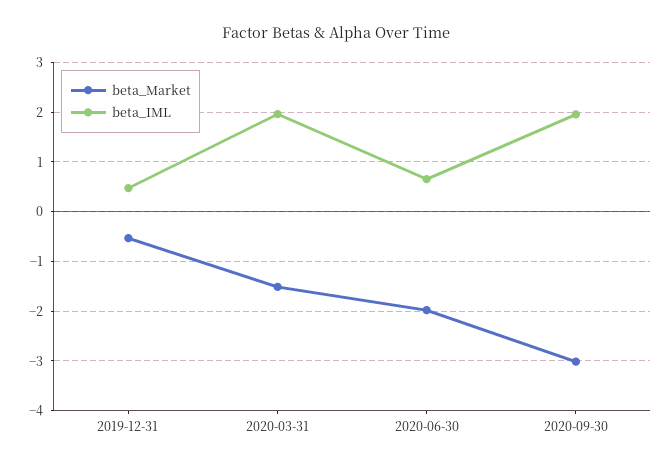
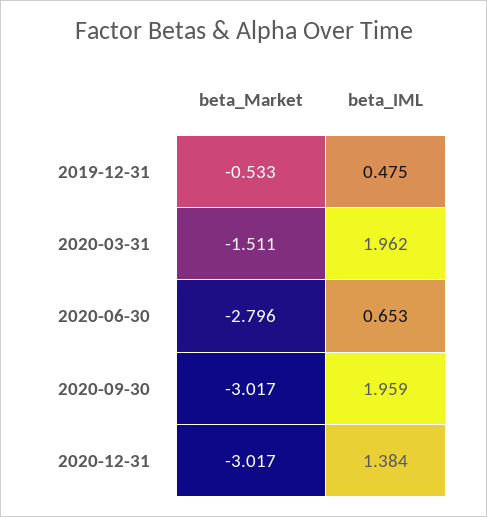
beta_Market, 2020-06-30: -2 -> -2.796
beta_Market, 2020-12-31: none -> -3.017
beta_IML, 2020-12-31: none -> 1.384

